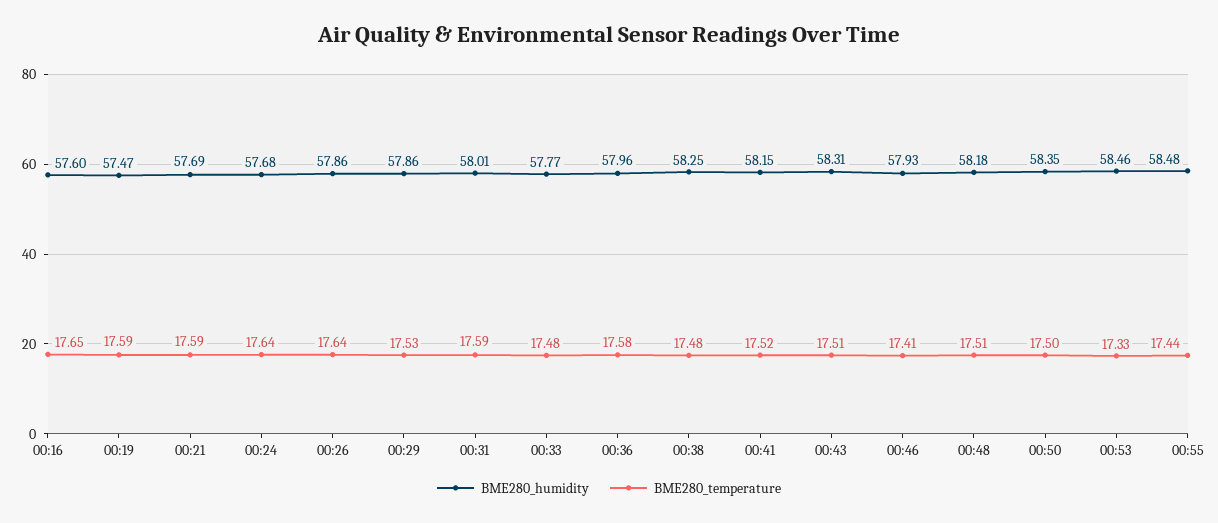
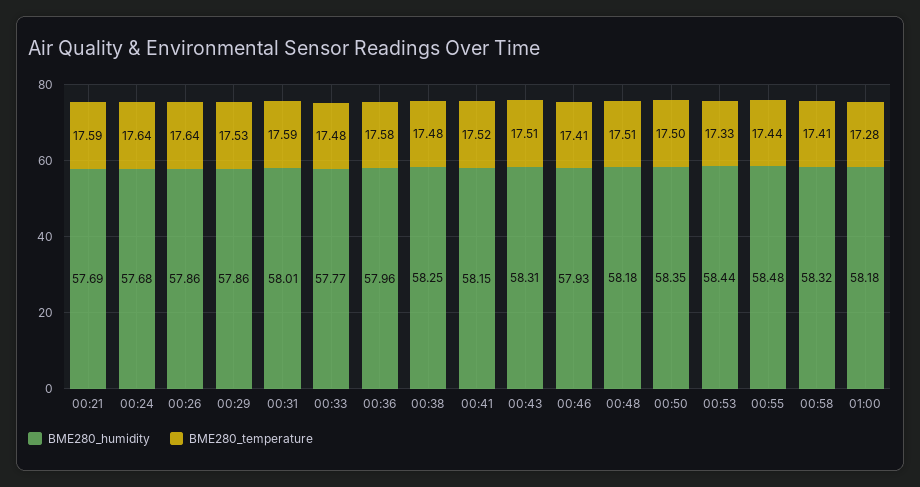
BME280_humidity, 00:16: 57.6 -> none
BME280_temperature, 00:16: 17.65 -> none
BME280_humidity, 00:19: 57.47 -> none
BME280_temperature, 00:19: 17.59 -> none
BME280_humidity, 00:53: 58.46 -> 58.44
BME280_humidity, 00:58: none -> 58.32
BME280_temperature, 00:58: none -> 17.41
BME280_humidity, 01:00: none -> 58.18
BME280_temperature, 01:00: none -> 17.28

